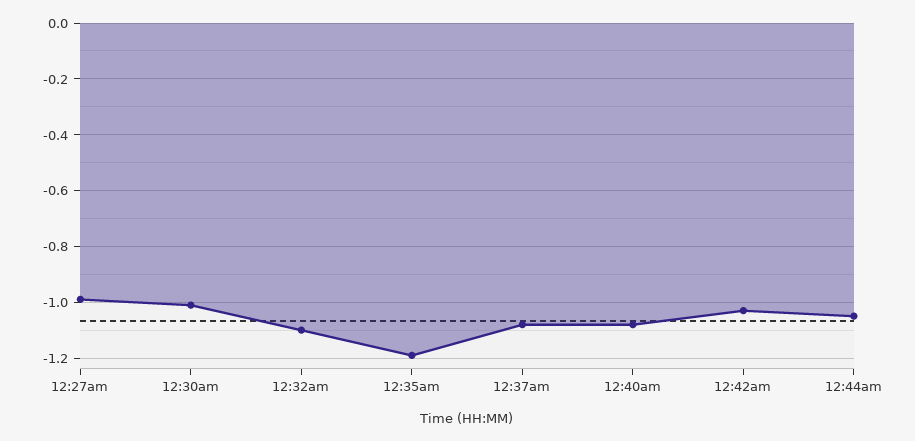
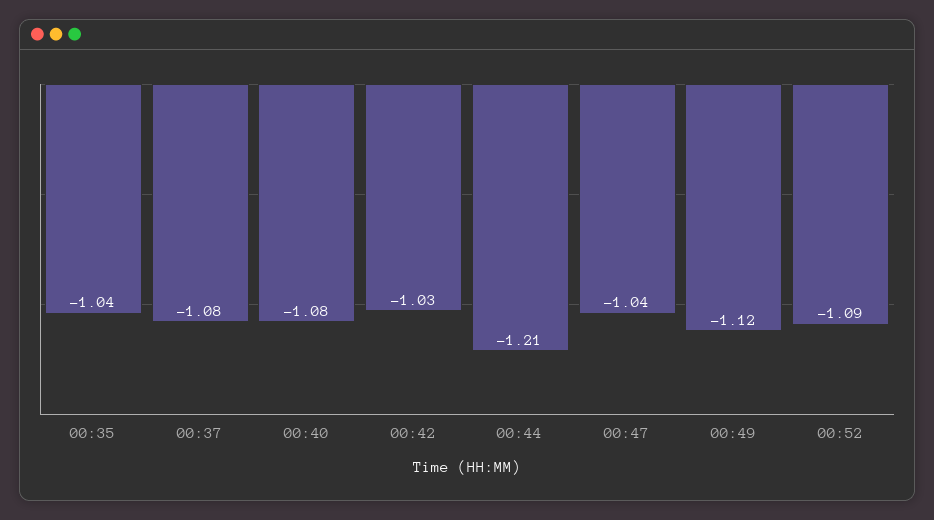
12:27am: -1 -> none
12:30am: -1 -> none
12:32am: -1.1 -> none
12:35am: -1.2 -> -1.04
12:44am: -1.05 -> -1.21
00:47: none -> -1.04
00:49: none -> -1.12
00:52: none -> -1.09

